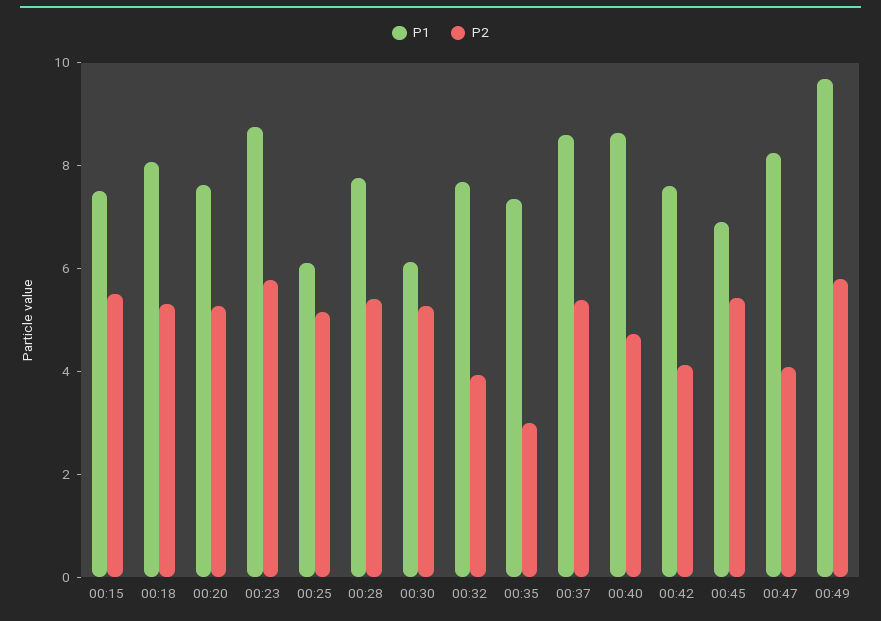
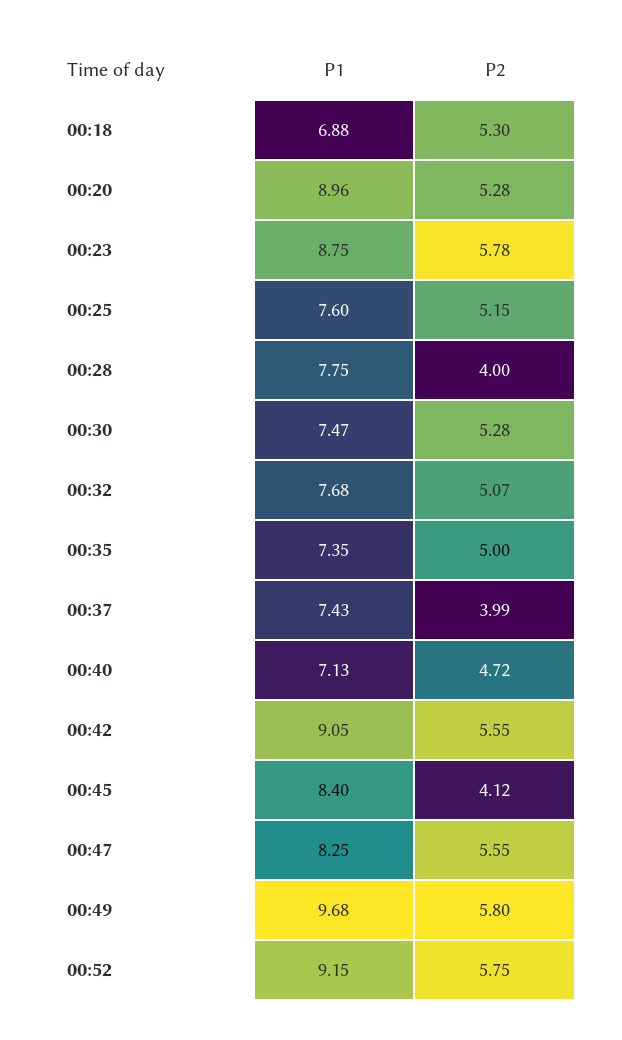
P1, 00:15: 7.5 -> none
P2, 00:15: 5.5 -> none
P1, 00:18: 8 -> 6.88
P1, 00:20: 7.5 -> 8.96
P1, 00:25: 6 -> 7.6
P2, 00:28: 5.5 -> 4
P1, 00:30: 6 -> 7.47
P2, 00:32: 4 -> 5.07
P2, 00:35: 3 -> 5
P1, 00:37: 8.5 -> 7.43
P2, 00:37: 5.5 -> 3.99
P1, 00:40: 8.5 -> 7.13
P1, 00:42: 7.5 -> 9.05
P2, 00:42: 4 -> 5.55
P1, 00:45: 7 -> 8.4
P2, 00:45: 5.5 -> 4.12
P2, 00:47: 4 -> 5.55
P1, 00:52: none -> 9.15
P2, 00:52: none -> 5.75

